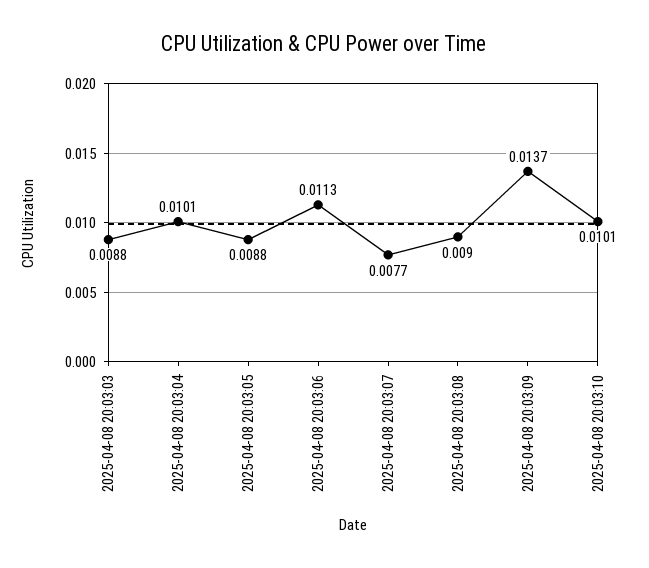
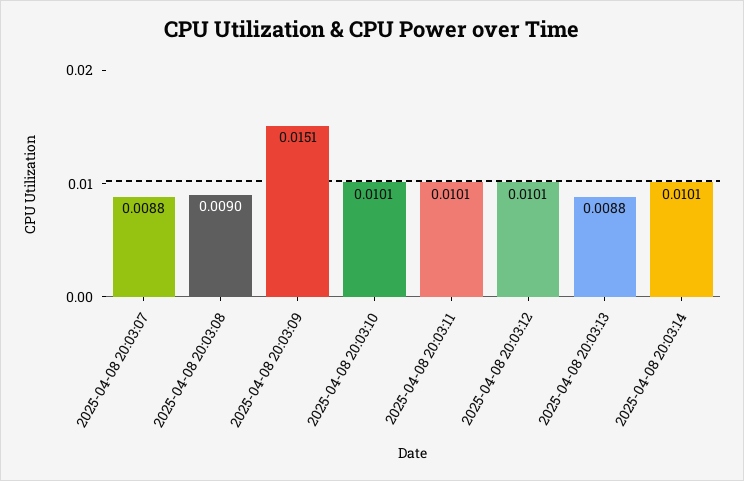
2025-04-08 20:03:03: 0.0088 -> none
2025-04-08 20:03:04: 0.0101 -> none
2025-04-08 20:03:05: 0.0088 -> none
2025-04-08 20:03:06: 0.0113 -> none
2025-04-08 20:03:07: 0.0077 -> 0.0088
2025-04-08 20:03:09: 0.0137 -> 0.0151
2025-04-08 20:03:11: none -> 0.0101
2025-04-08 20:03:12: none -> 0.0101
2025-04-08 20:03:13: none -> 0.0088
2025-04-08 20:03:14: none -> 0.0101

